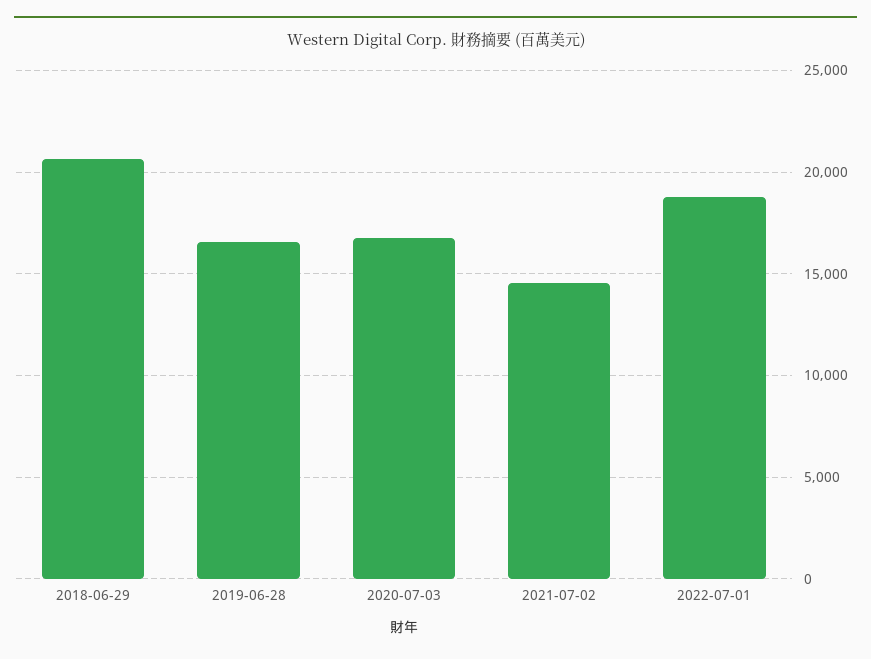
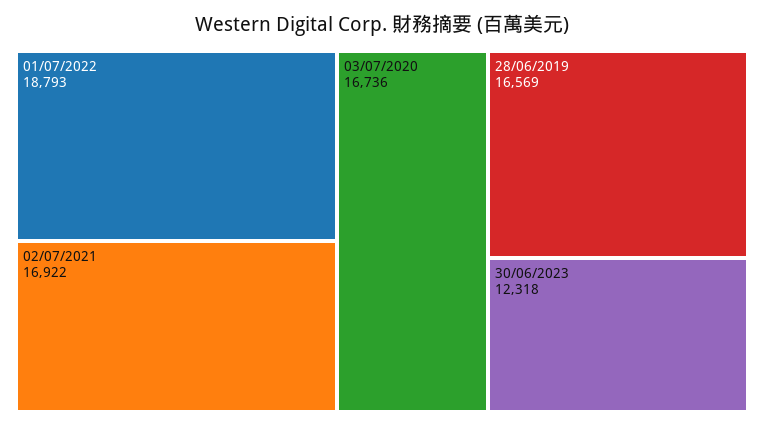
2018-06-29: 20500 -> none
2021-07-02: 14500 -> 16922
30/06/2023: none -> 12318

